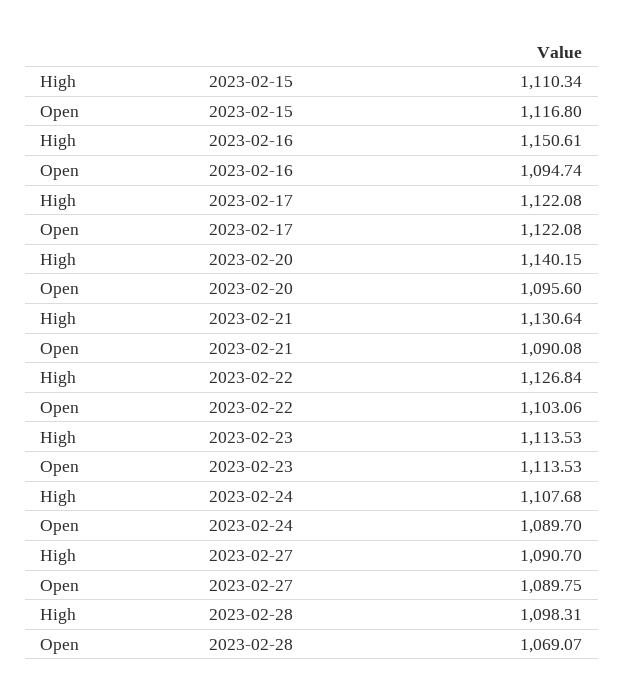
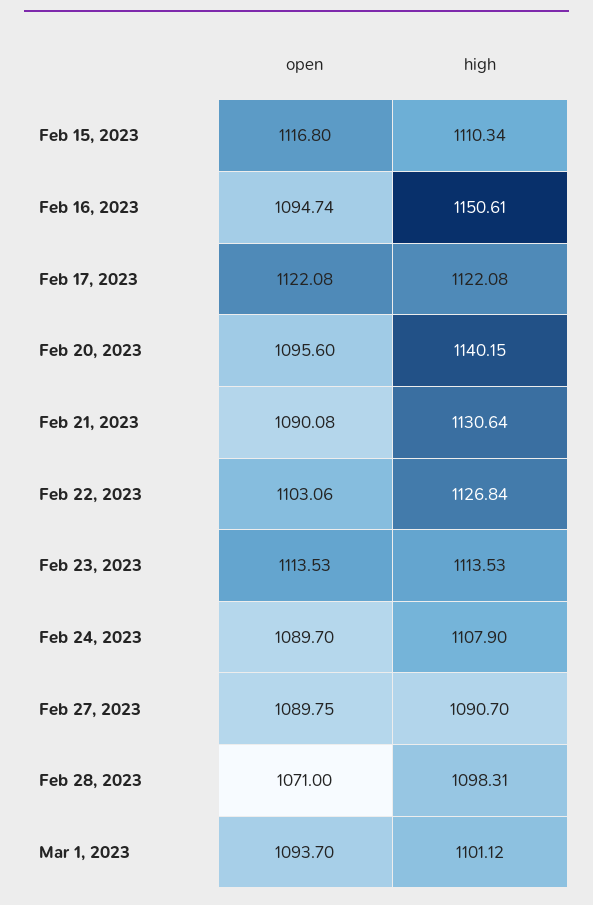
High, 2023-02-24: 1107.68 -> 1107.9
Open, 2023-02-28: 1069.07 -> 1071
Open, Mar 1, 2023: none -> 1093.7
High, Mar 1, 2023: none -> 1101.12

